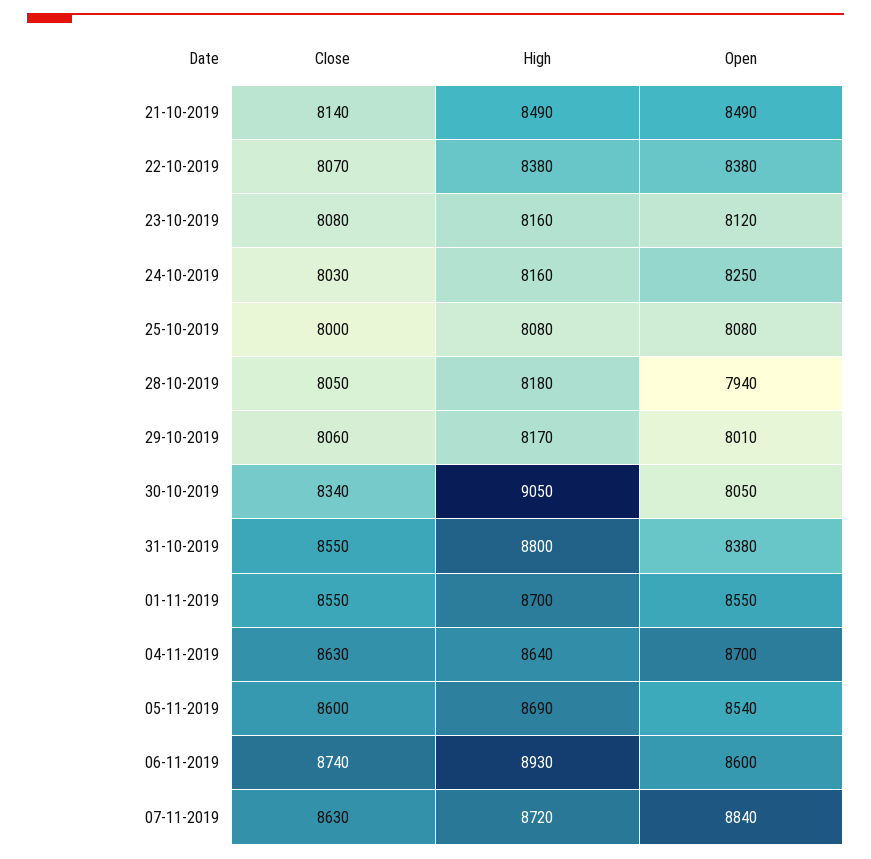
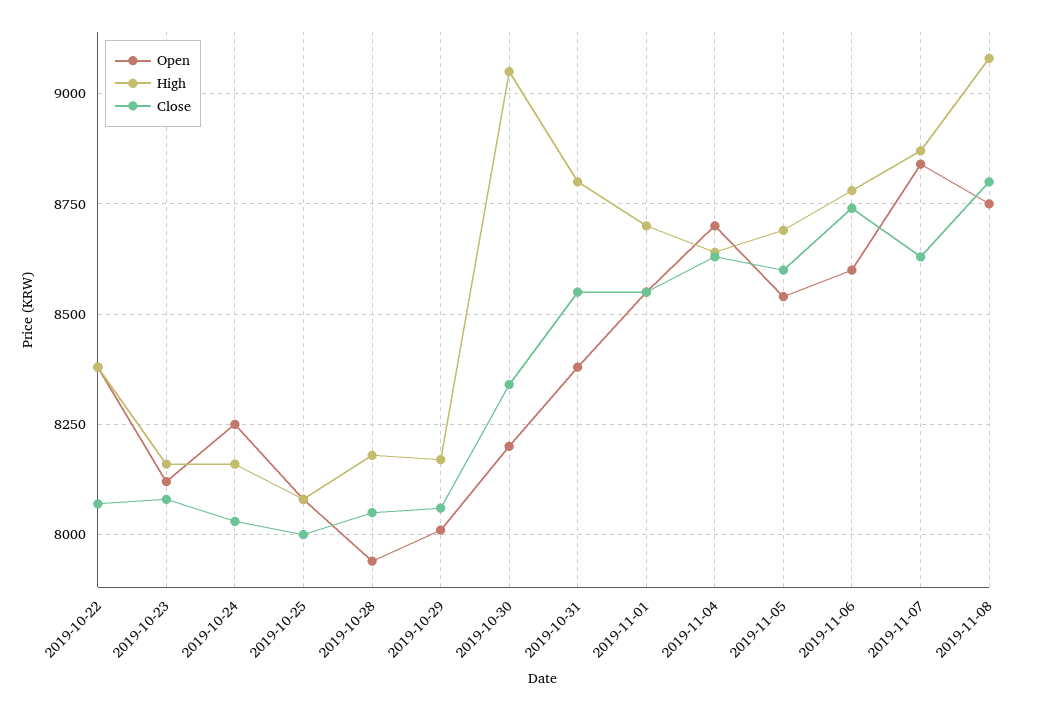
Close, 21-10-2019: 8140 -> none
High, 21-10-2019: 8490 -> none
Open, 21-10-2019: 8490 -> none
Open, 30-10-2019: 8050 -> 8200
High, 06-11-2019: 8930 -> 8775
High, 07-11-2019: 8720 -> 8875
Open, 2019-11-08: none -> 8750
High, 2019-11-08: none -> 9075
Close, 2019-11-08: none -> 8800

